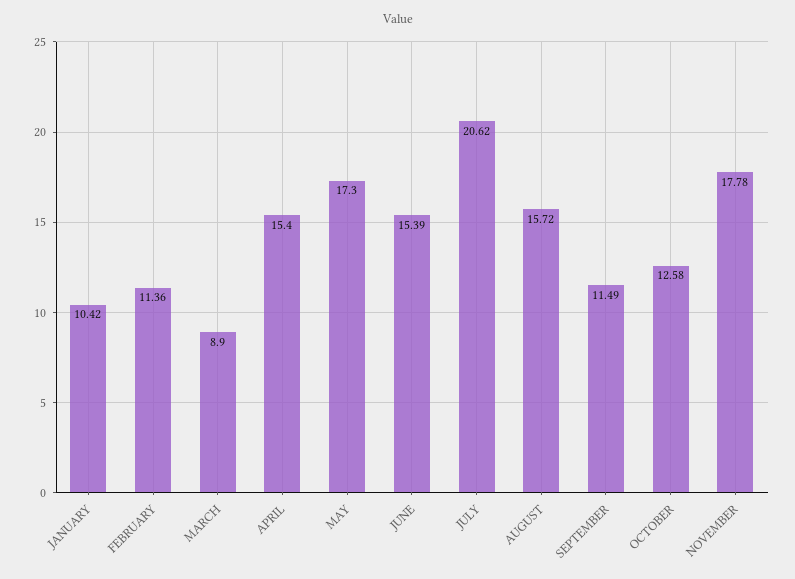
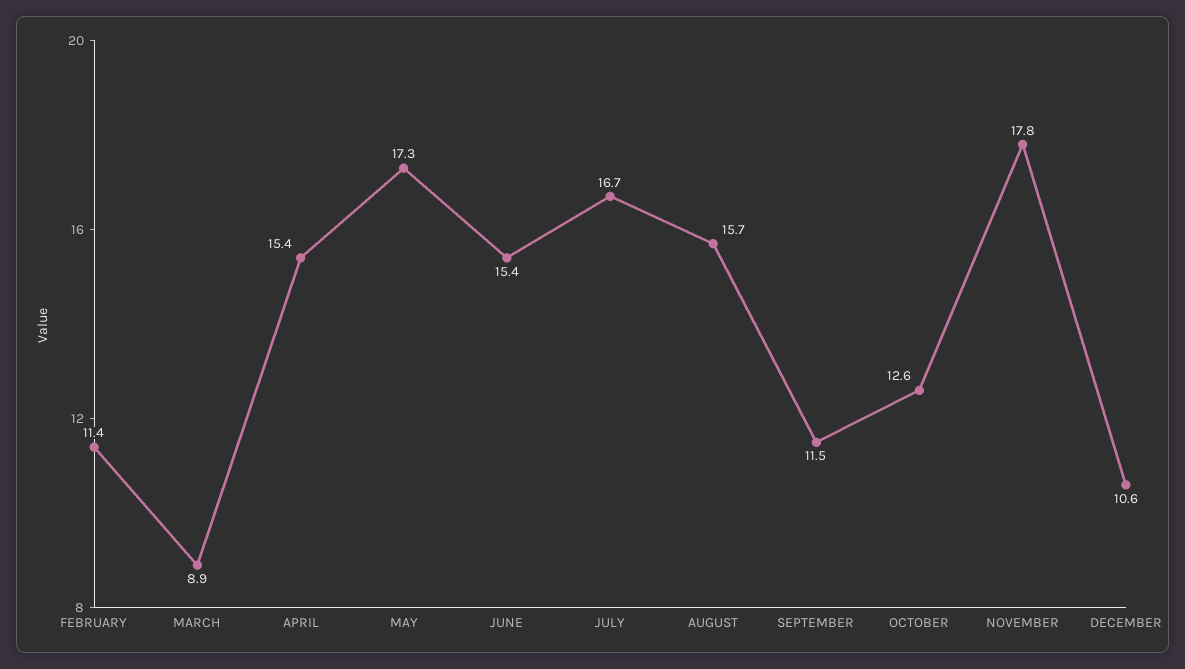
JANUARY: 10.42 -> none
JULY: 20.62 -> 16.7
DECEMBER: none -> 10.6

